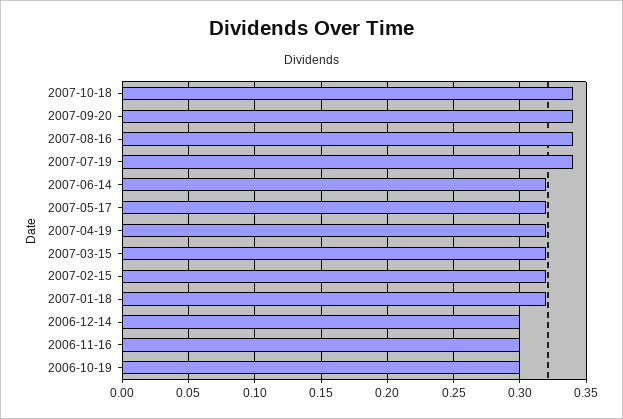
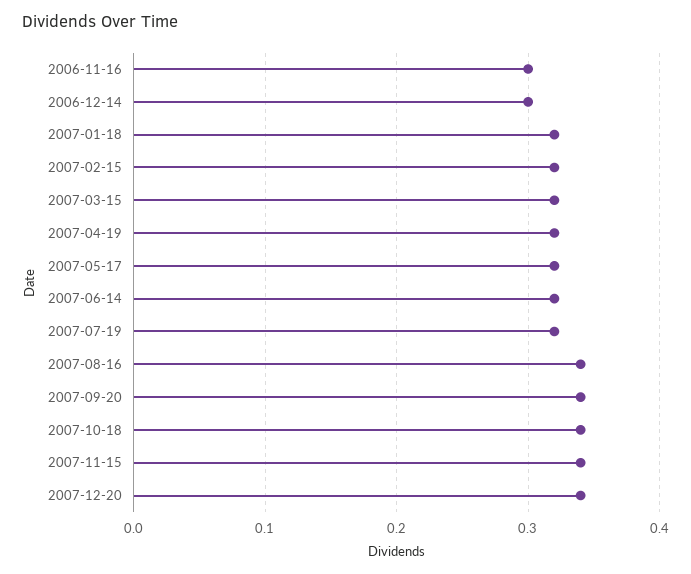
2007-07-19: 0.34 -> 0.32
2006-10-19: 0.3 -> none
2007-11-15: none -> 0.34
2007-12-20: none -> 0.34

